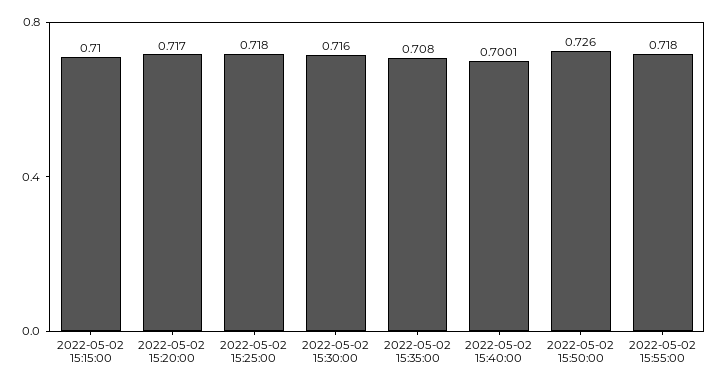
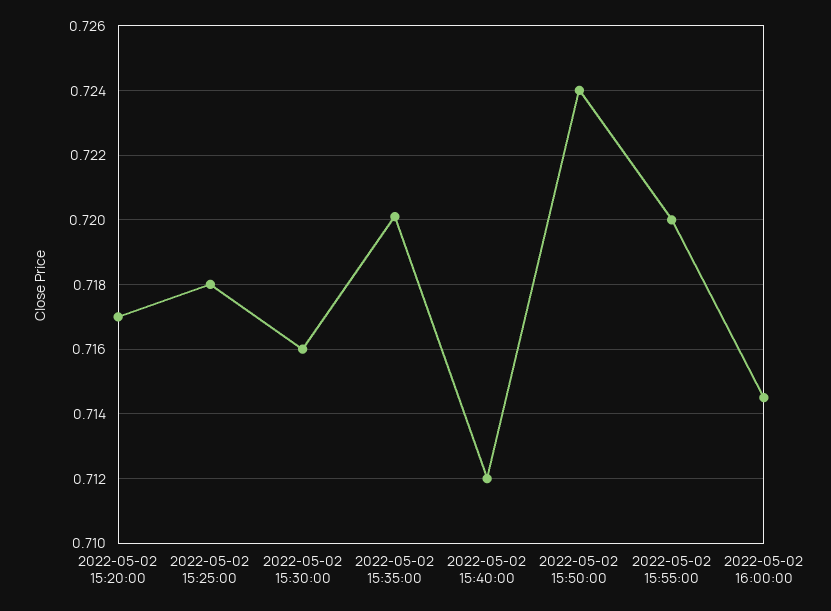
2022-05-02 15:15:00: 0.71 -> none
2022-05-02 15:35:00: 0.708 -> 0.72
2022-05-02 15:40:00: 0.7001 -> 0.712
2022-05-02 15:50:00: 0.726 -> 0.724
2022-05-02 15:55:00: 0.718 -> 0.72
2022-05-02 16:00:00: none -> 0.7145

